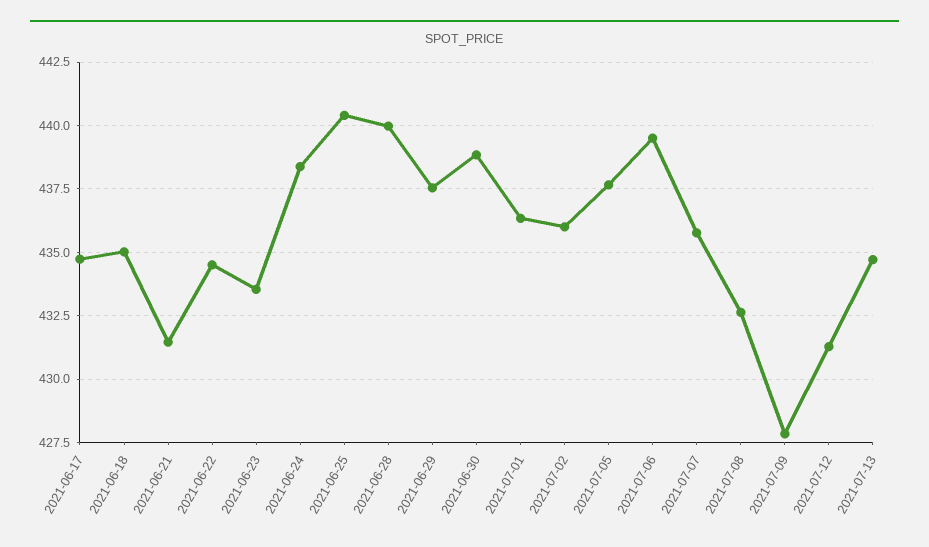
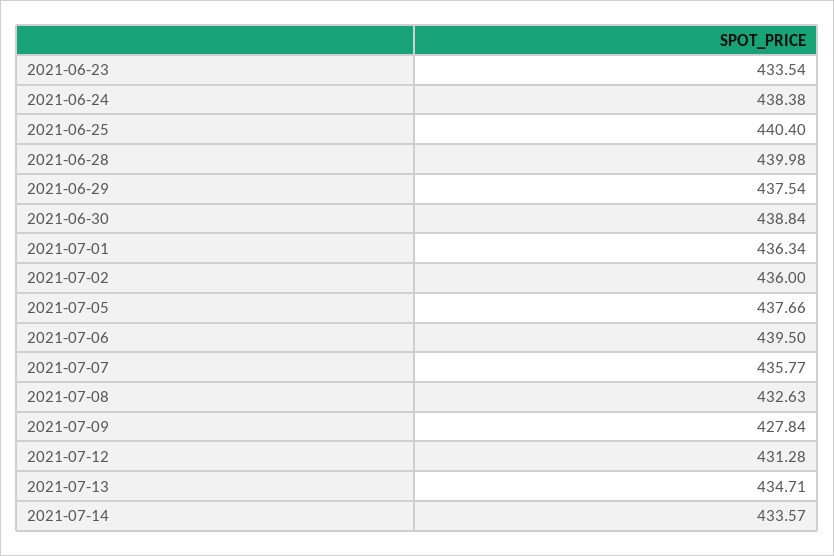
2021-06-17: 434.75 -> none
2021-06-18: 435 -> none
2021-06-21: 431.5 -> none
2021-06-22: 434.5 -> none
2021-07-14: none -> 433.57

